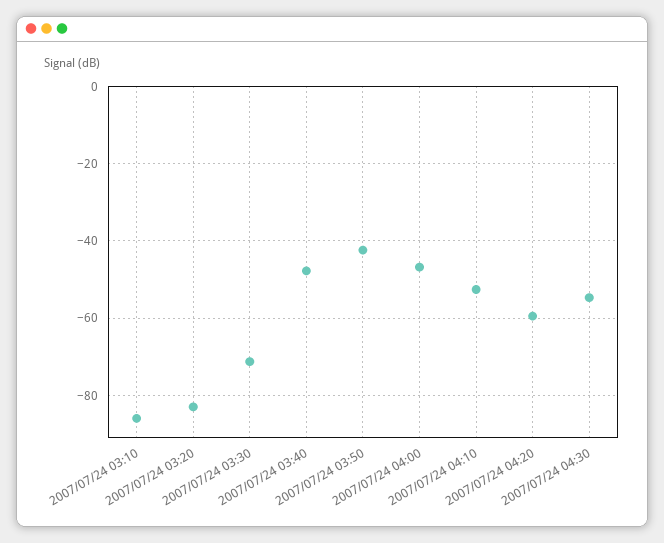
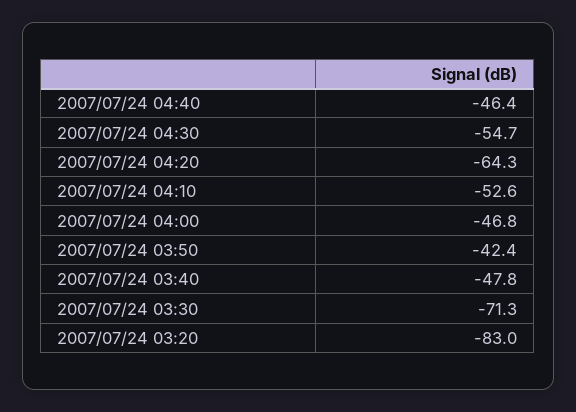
2007/07/24 03:10: -86 -> none
2007/07/24 04:20: -60 -> -64.3
2007/07/24 04:40: none -> -46.4

